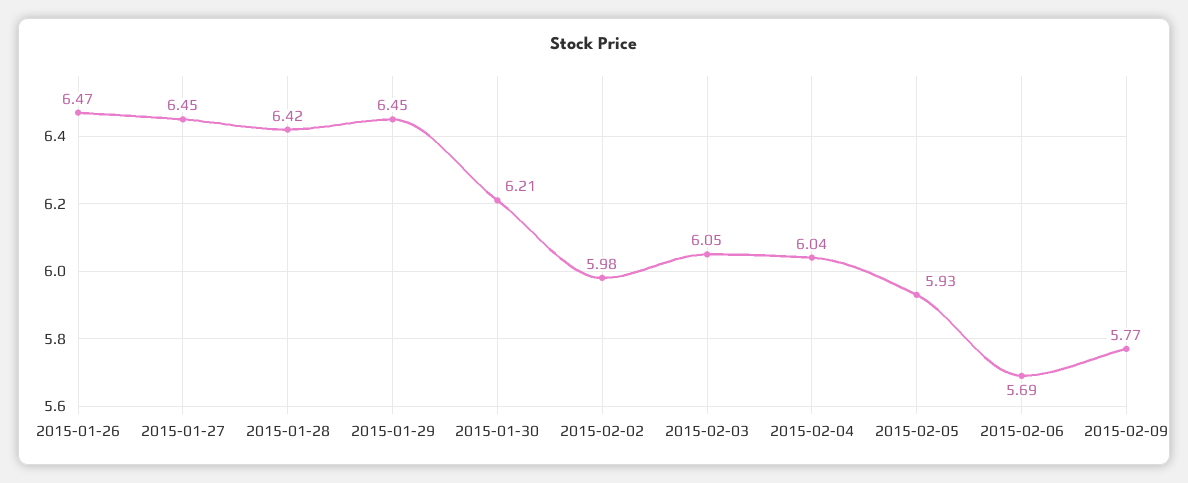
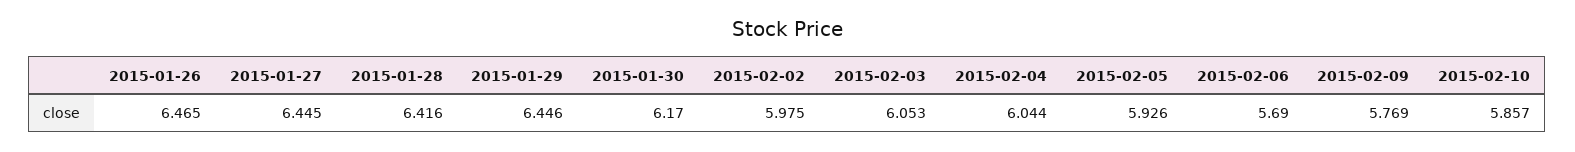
2015-01-30: 6.21 -> 6.17
2015-02-10: none -> 5.857

